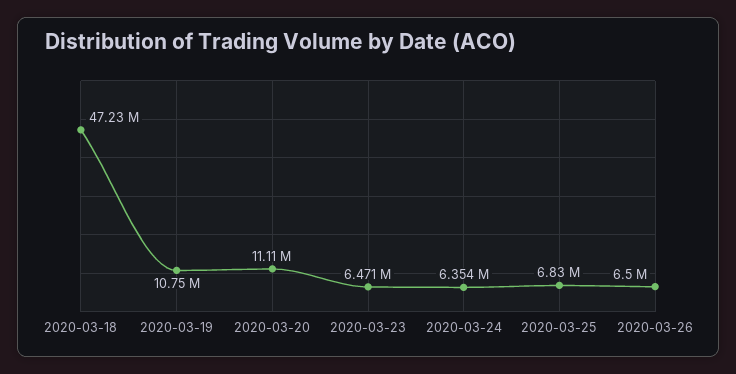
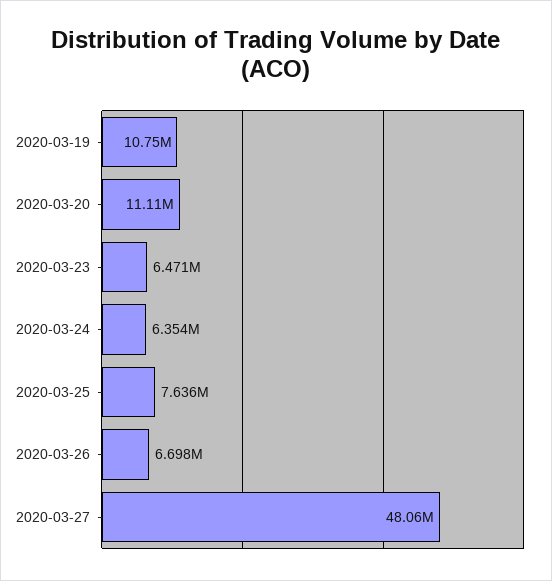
2020-03-18: 47230000 -> none
2020-03-25: 6830000 -> 7636000
2020-03-26: 6500000 -> 6698000
2020-03-27: none -> 48060000

